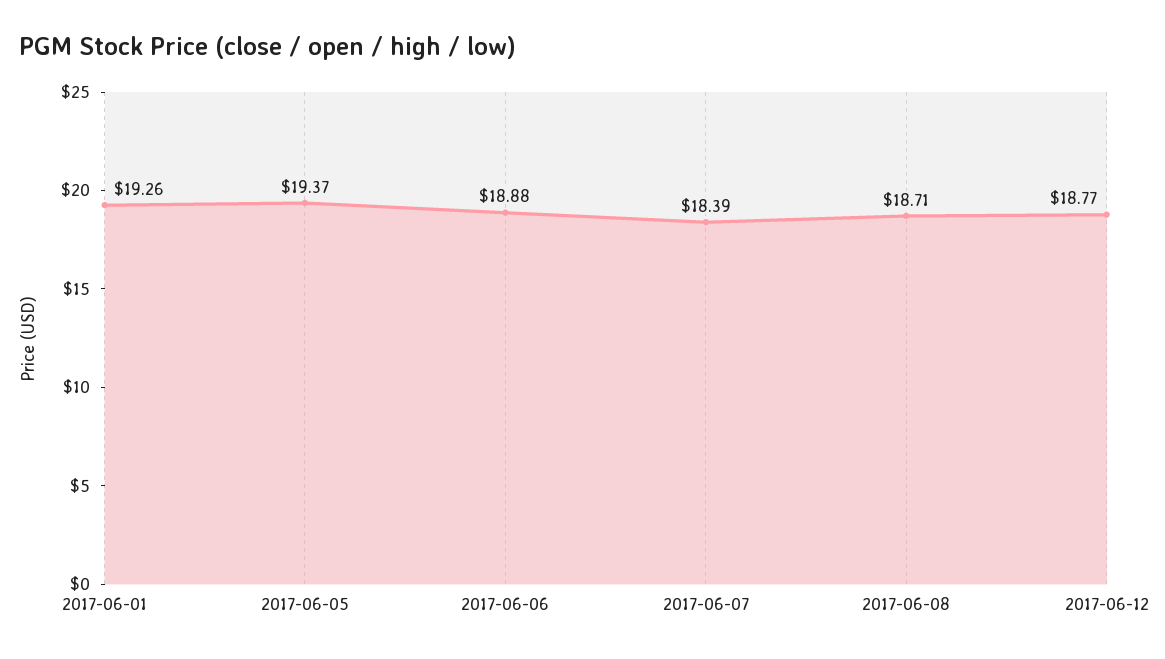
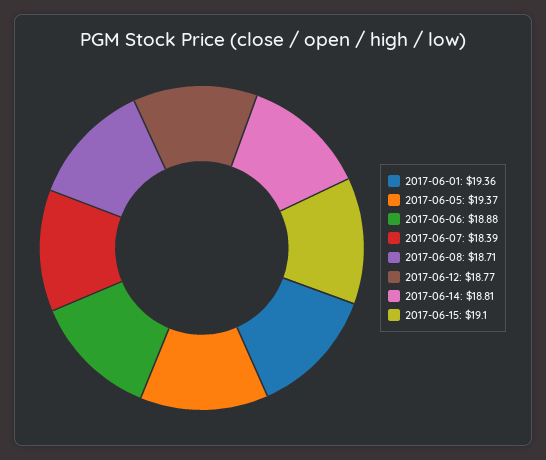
2017-06-01: 19.26 -> 19.36
2017-06-14: none -> 18.81
2017-06-15: none -> 19.1

